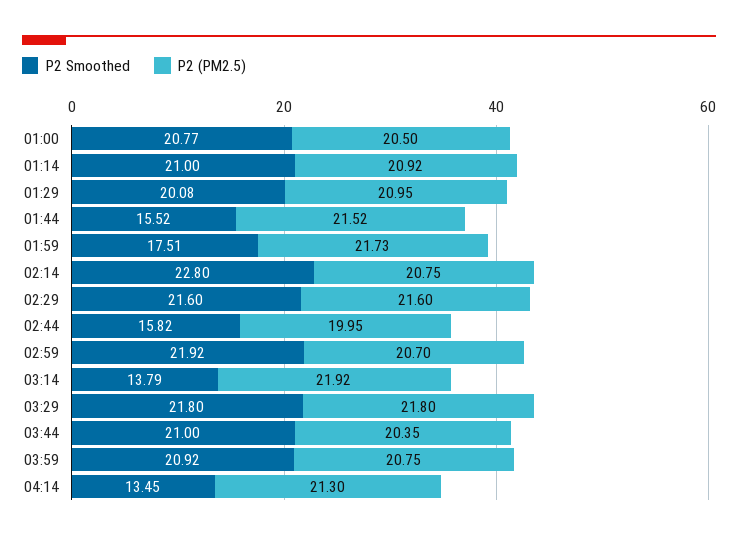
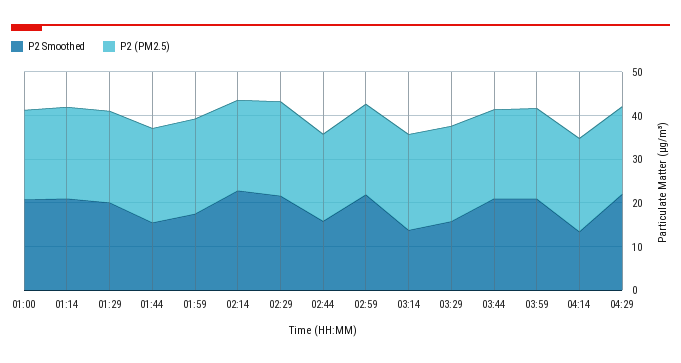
P2 Smoothed, 03:29: 21.8 -> 16
P2 Smoothed, 04:29: none -> 22
P2 (PM2.5), 04:29: none -> 20

